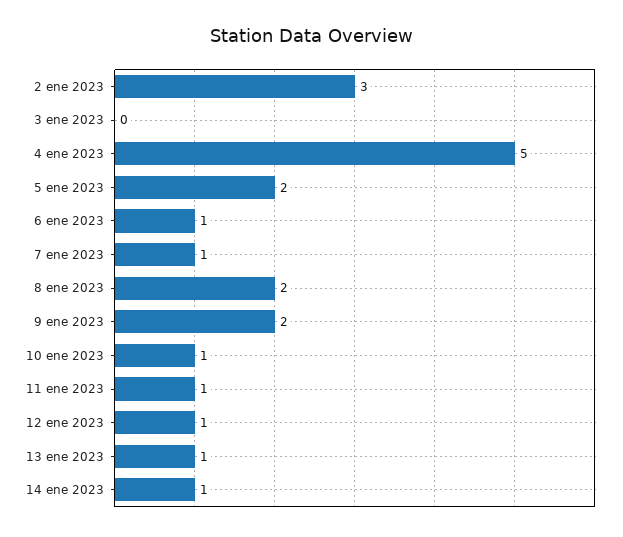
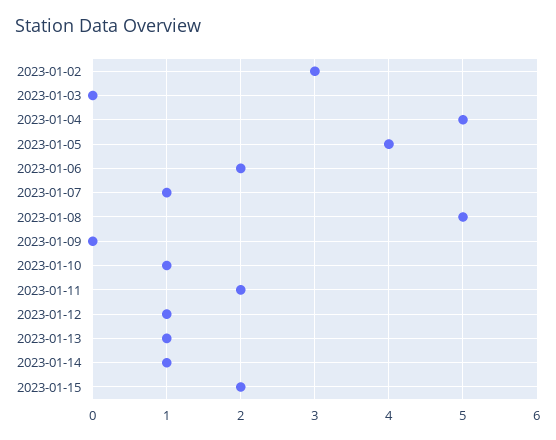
5 ene 2023: 2 -> 4
6 ene 2023: 1 -> 2
8 ene 2023: 2 -> 5
9 ene 2023: 2 -> 0
11 ene 2023: 1 -> 2
2023-01-15: none -> 2

